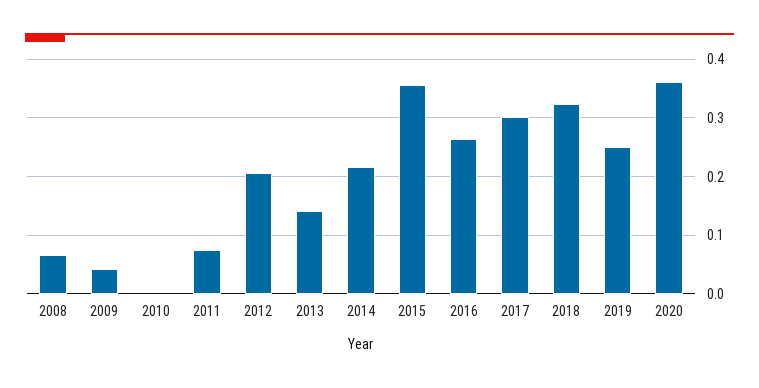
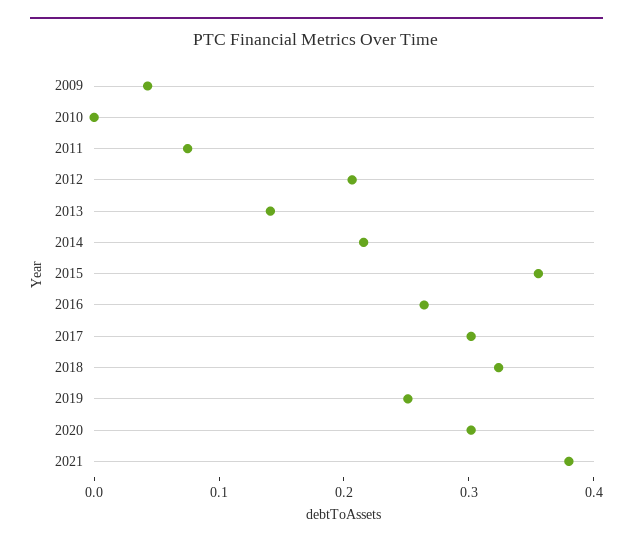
2008: 0.06 -> none
2020: 0.36 -> 0.3
2021: none -> 0.38

